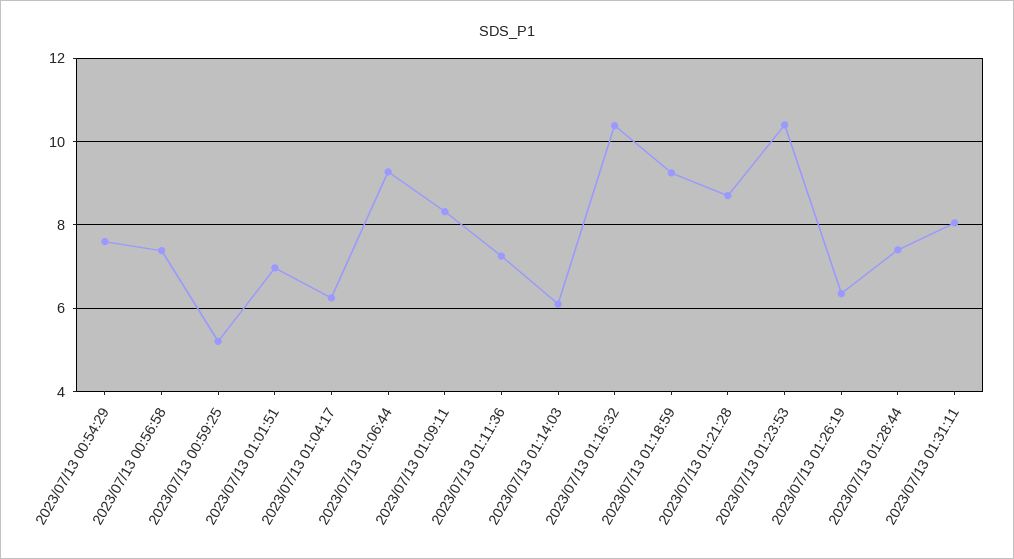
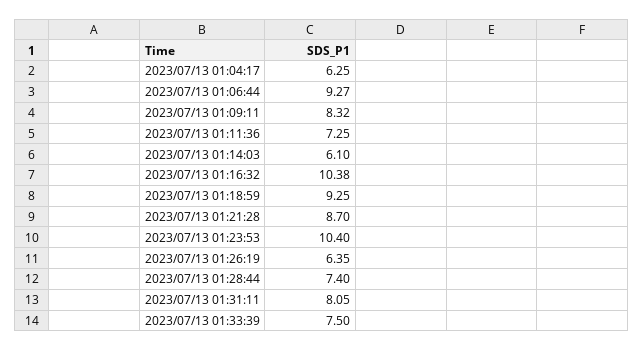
2023/07/13 00:54:29: 7.6 -> none
2023/07/13 00:56:58: 7.4 -> none
2023/07/13 00:59:25: 5.2 -> none
2023/07/13 01:01:51: 7 -> none
2023/07/13 01:33:39: none -> 7.5

